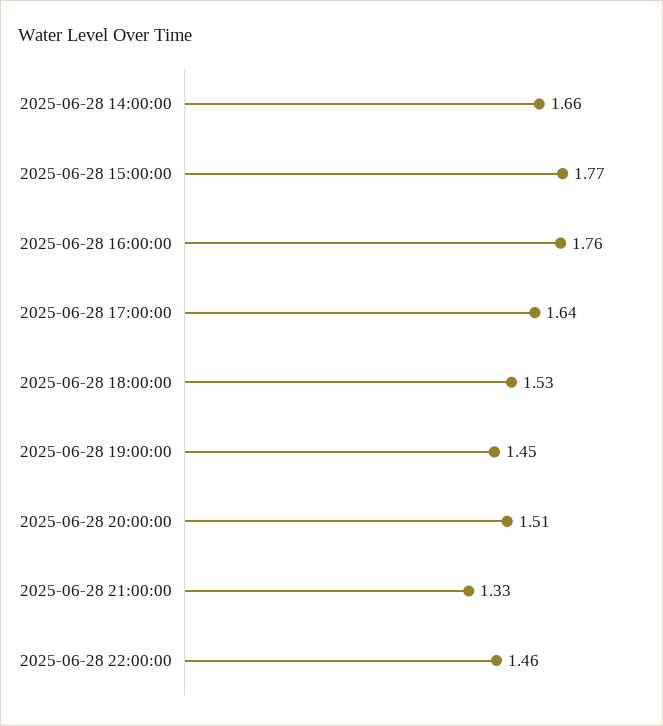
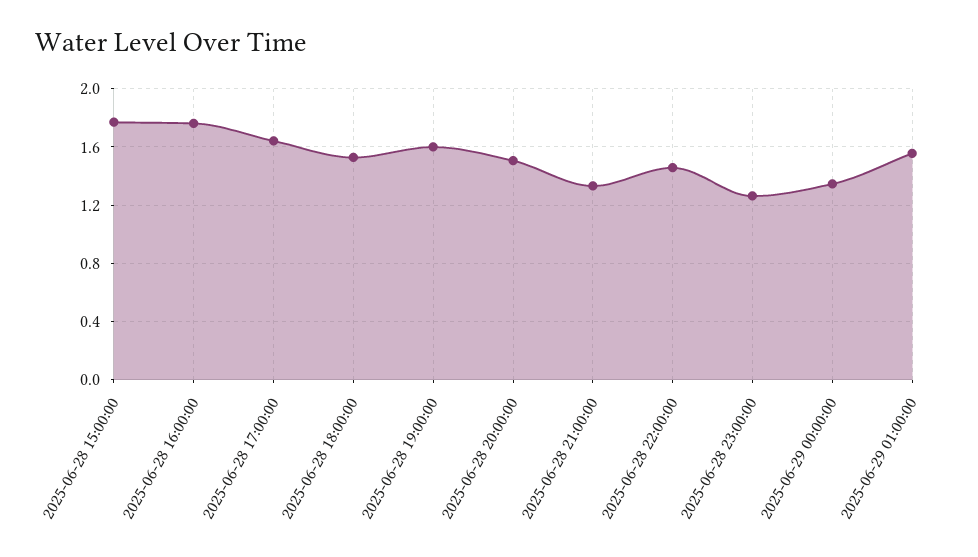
2025-06-28 14:00:00: 1.66 -> none
2025-06-28 19:00:00: 1.45 -> 1.6
2025-06-28 23:00:00: none -> 1.25
2025-06-29 00:00:00: none -> 1.35
2025-06-29 01:00:00: none -> 1.55

